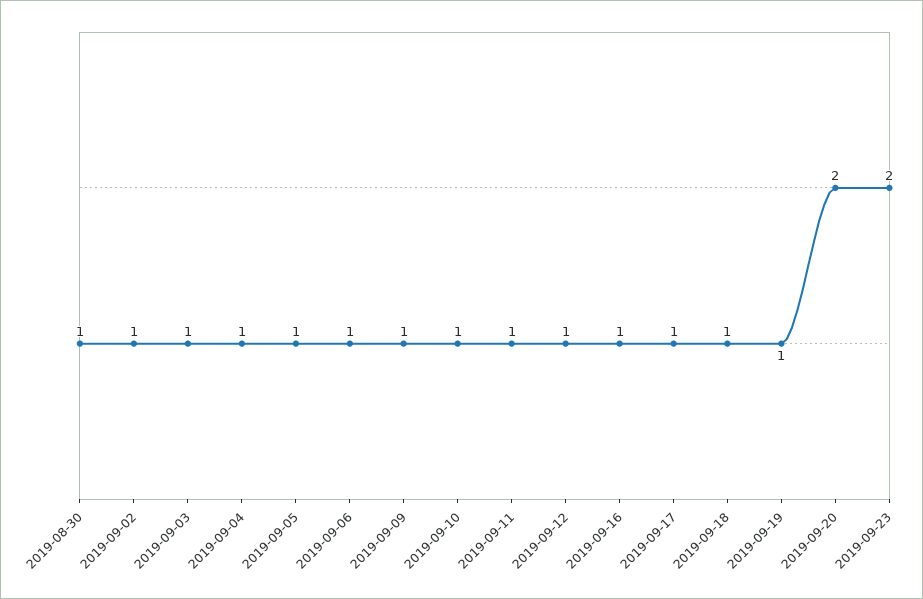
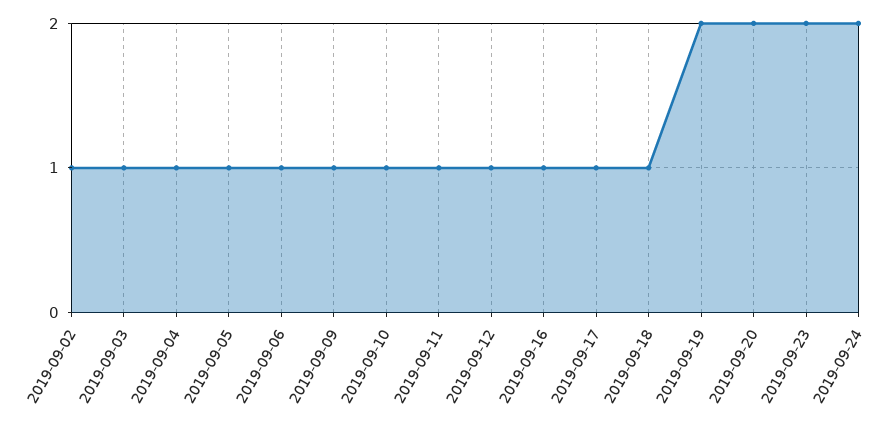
2019-08-30: 1 -> none
2019-09-19: 1 -> 2
2019-09-24: none -> 2

